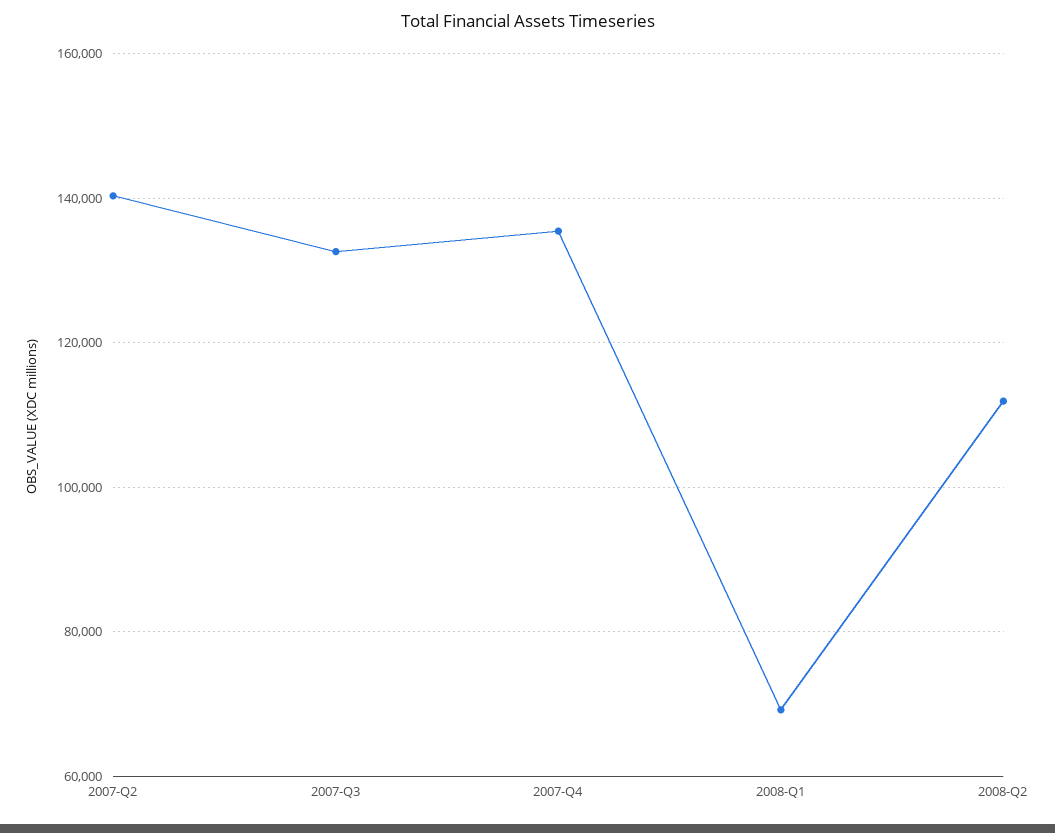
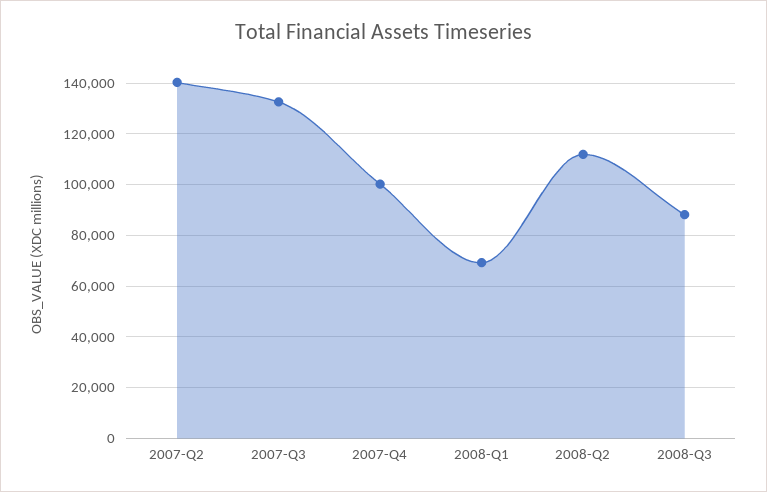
2007-Q4: 136000 -> 100000
2008-Q3: none -> 87500

